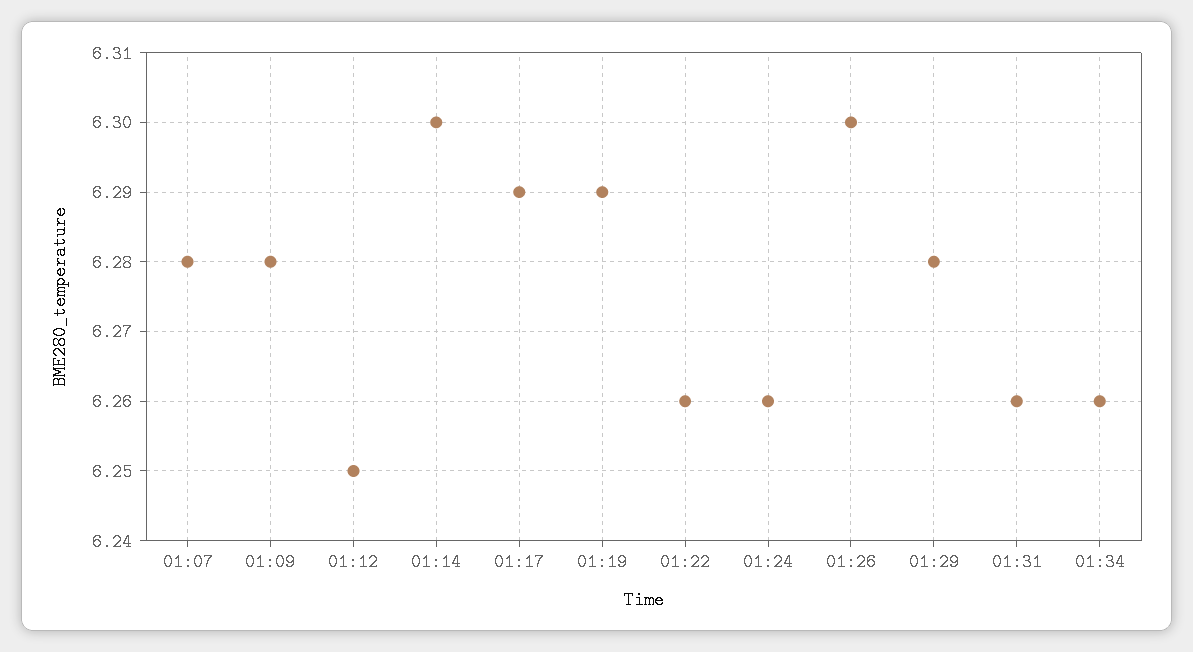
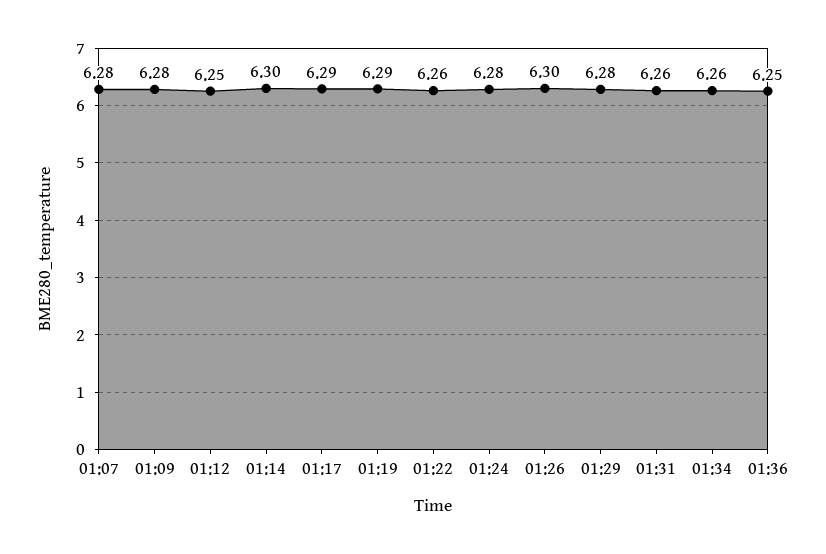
01:24: 6.26 -> 6.28
01:36: none -> 6.25

